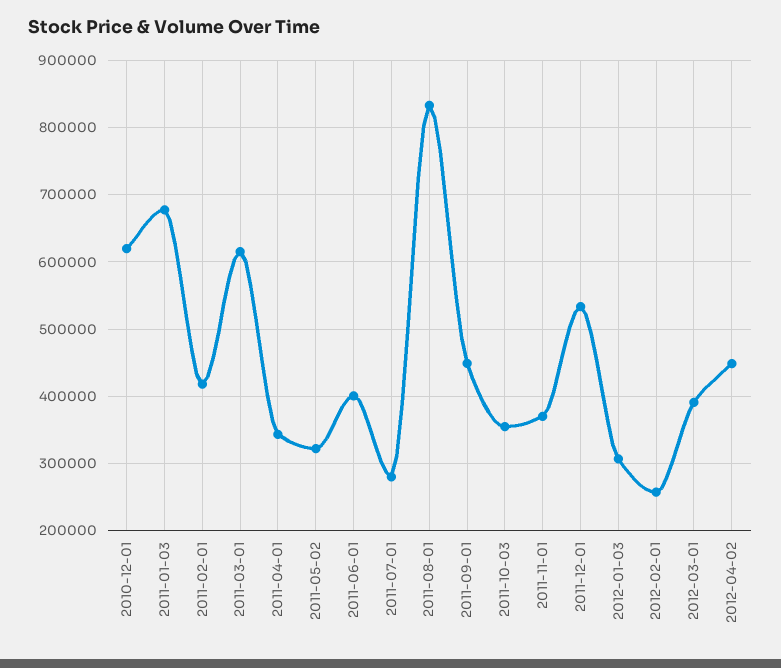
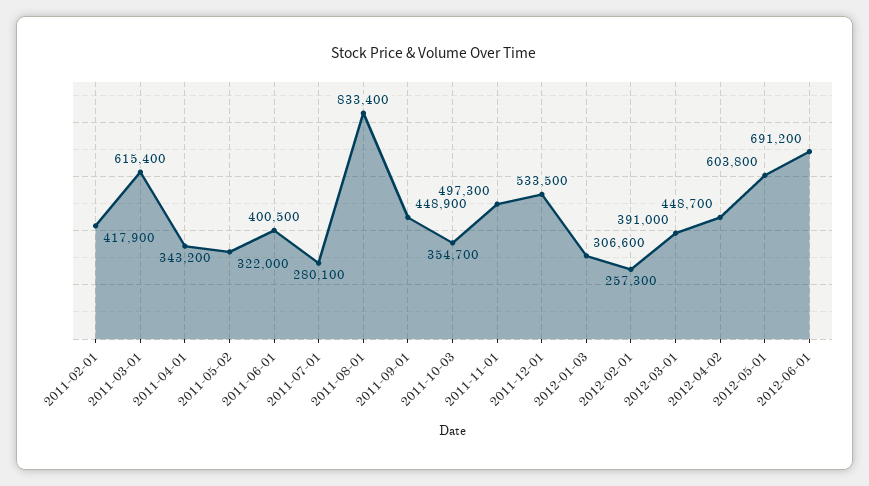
2010-12-01: 620000 -> none
2011-01-03: 680000 -> none
2011-11-01: 370000 -> 497300
2012-05-01: none -> 603800
2012-06-01: none -> 691200

